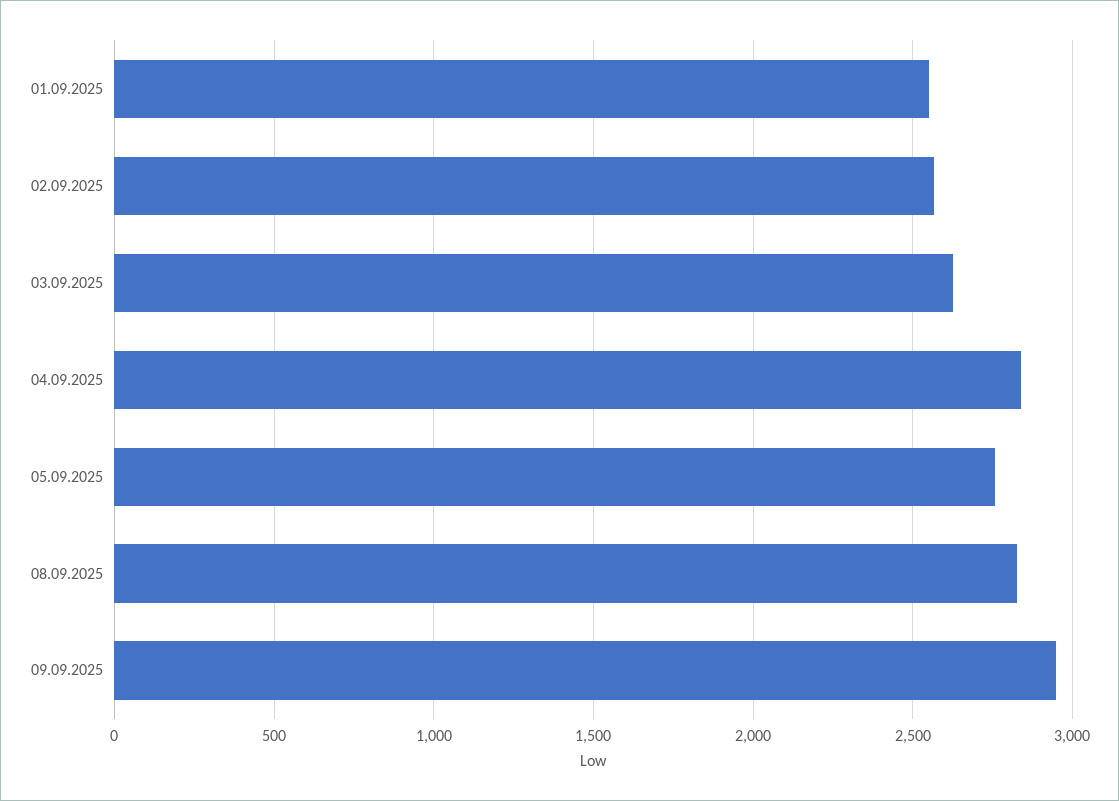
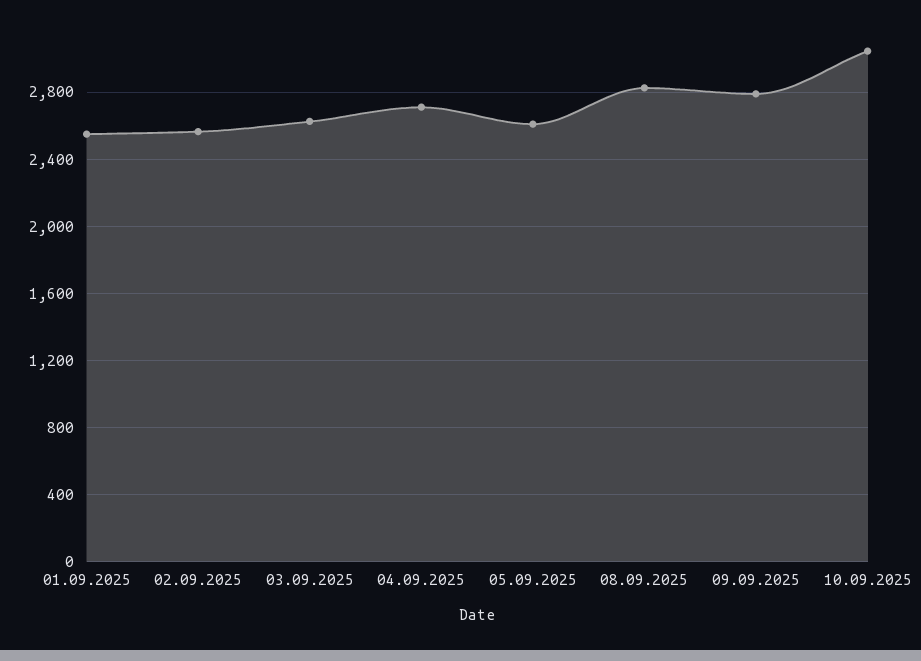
04.09.2025: 2850 -> 2700
05.09.2025: 2750 -> 2600
09.09.2025: 2950 -> 2800
10.09.2025: none -> 3050

